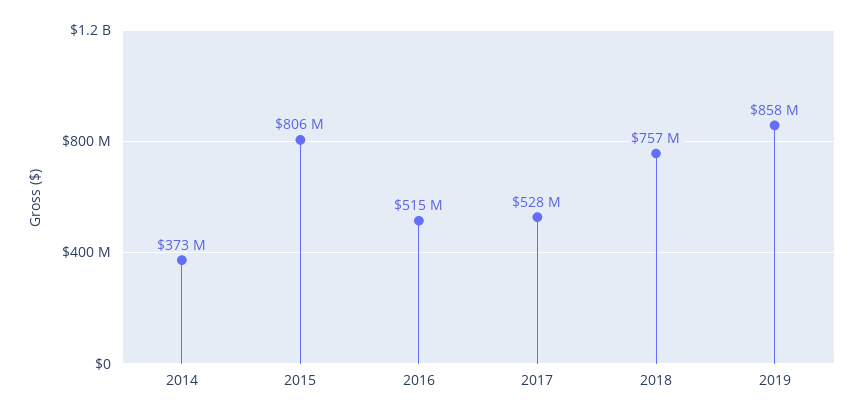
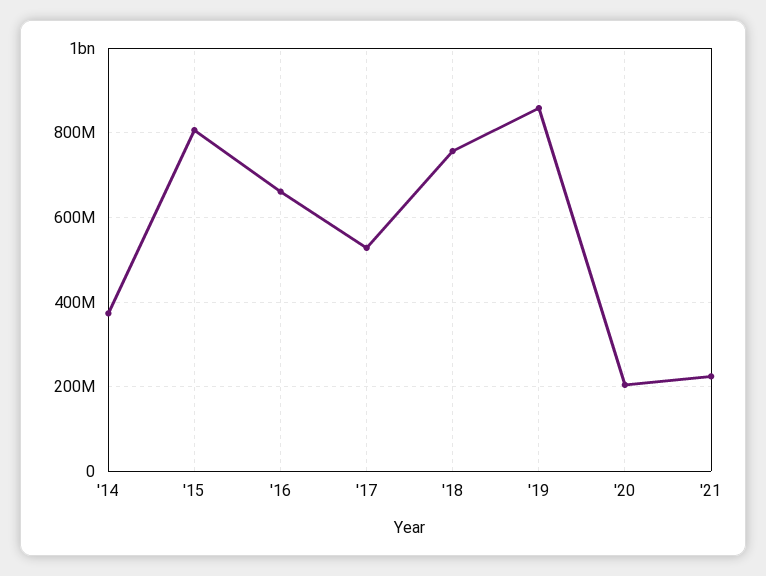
2016: 515000000 -> 660000000
'20: none -> 200000000
'21: none -> 220000000

